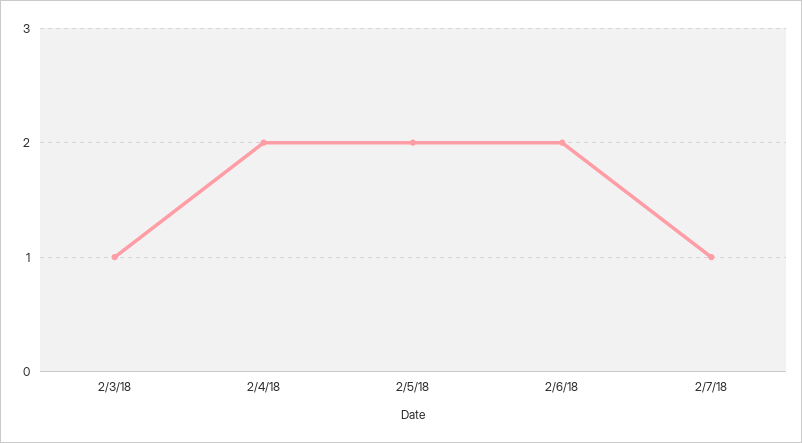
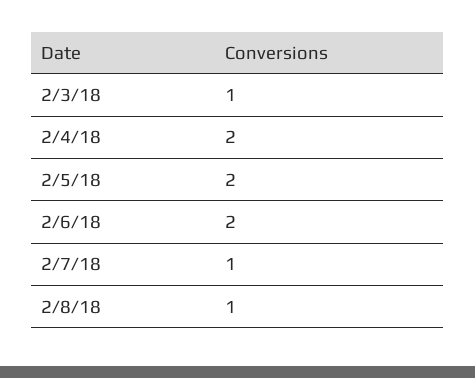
2/8/18: none -> 1

